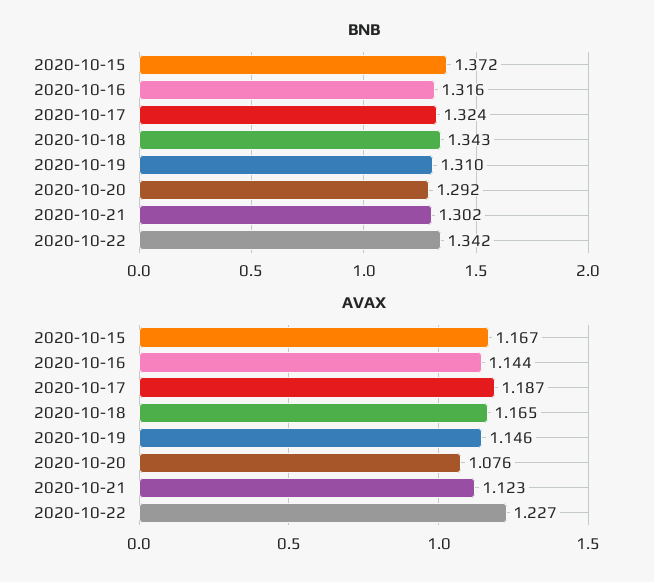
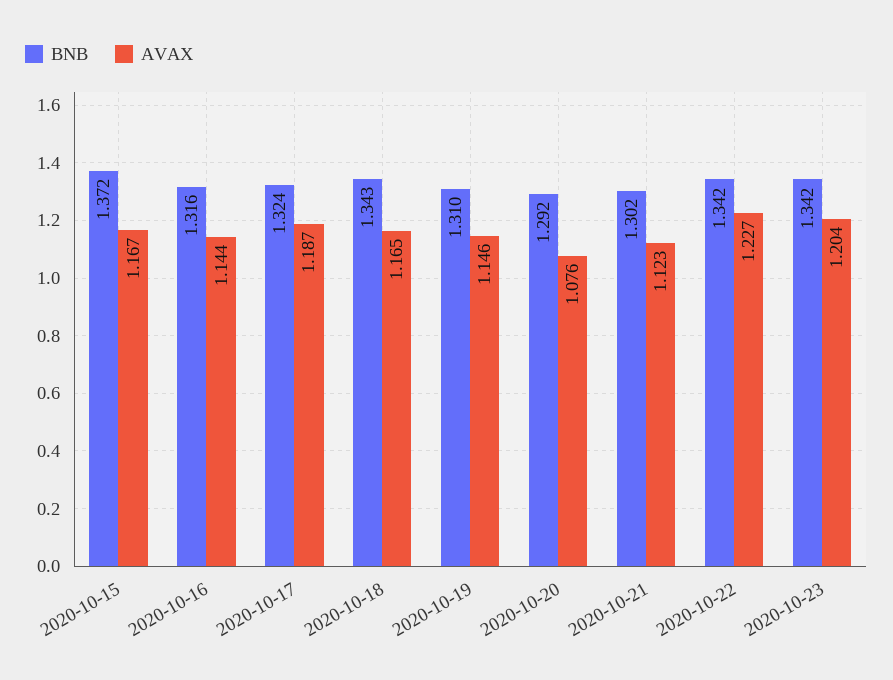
BNB, 2020-10-23: none -> 1.342
AVAX, 2020-10-23: none -> 1.204

